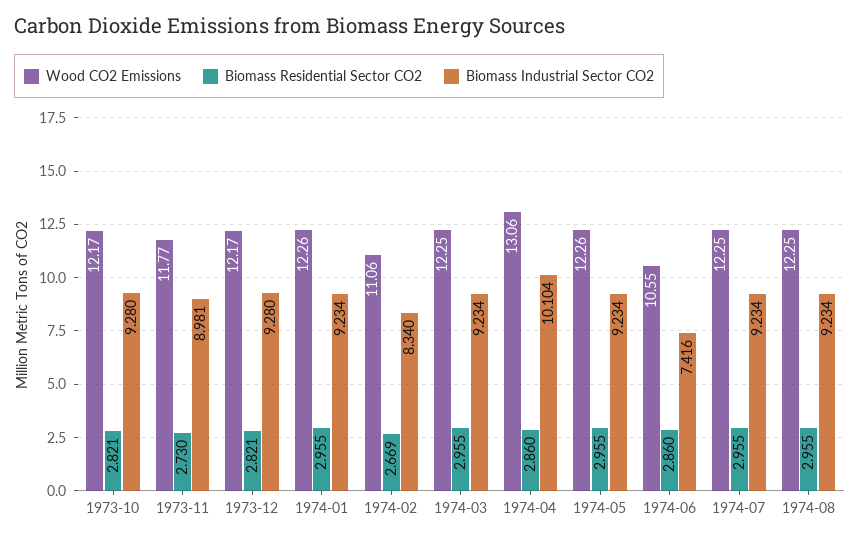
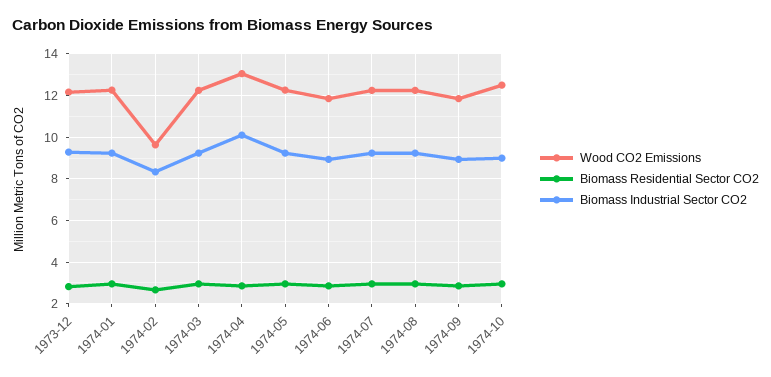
Wood CO2 Emissions, 1973-10: 12.17 -> none
Biomass Residential Sector CO2, 1973-10: 2.821 -> none
Biomass Industrial Sector CO2, 1973-10: 9.28 -> none
Wood CO2 Emissions, 1973-11: 11.77 -> none
Biomass Residential Sector CO2, 1973-11: 2.73 -> none
Biomass Industrial Sector CO2, 1973-11: 8.981 -> none
Wood CO2 Emissions, 1974-02: 11.06 -> 9.5
Wood CO2 Emissions, 1974-06: 10.55 -> 12
Biomass Industrial Sector CO2, 1974-06: 7.416 -> 9
Wood CO2 Emissions, 1974-09: none -> 12
Biomass Residential Sector CO2, 1974-09: none -> 3
Biomass Industrial Sector CO2, 1974-09: none -> 9
Wood CO2 Emissions, 1974-10: none -> 12.5
Biomass Residential Sector CO2, 1974-10: none -> 3
Biomass Industrial Sector CO2, 1974-10: none -> 9

